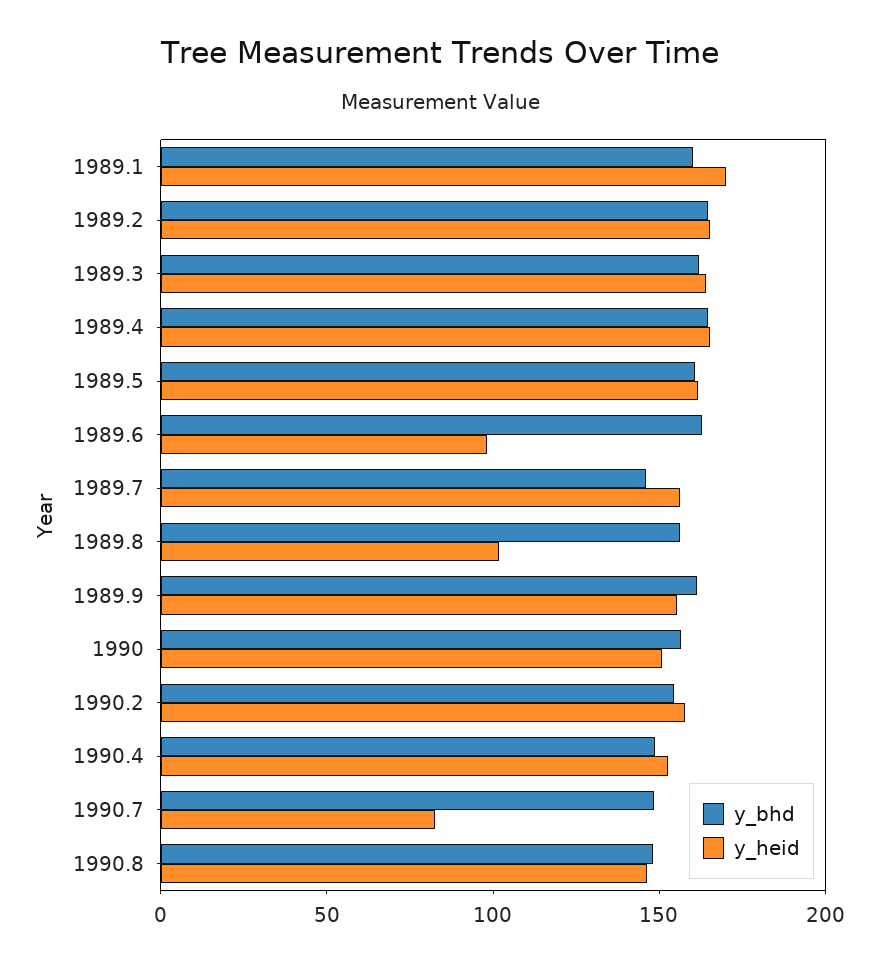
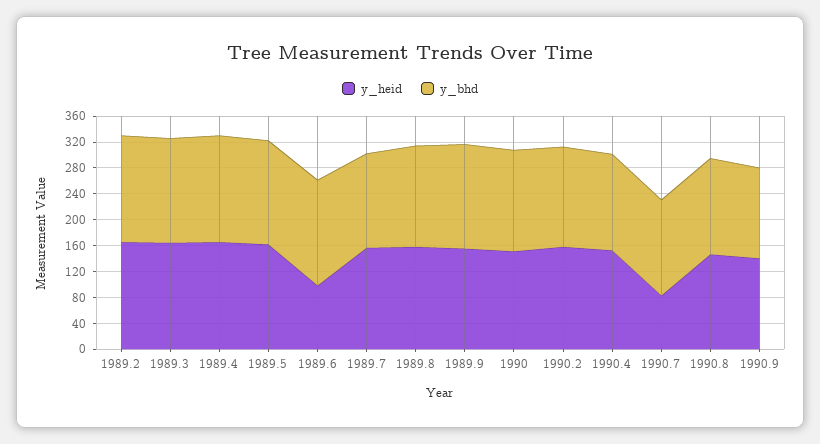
y_bhd, 1989.1: 160 -> none
y_heid, 1989.1: 170 -> none
y_heid, 1989.8: 100 -> 160
y_heid, 1990.9: none -> 140
y_bhd, 1990.9: none -> 140

